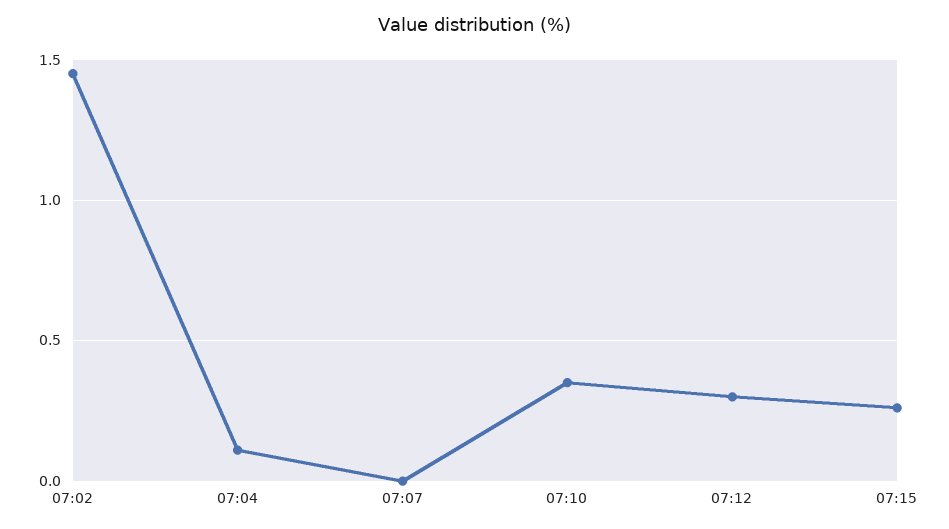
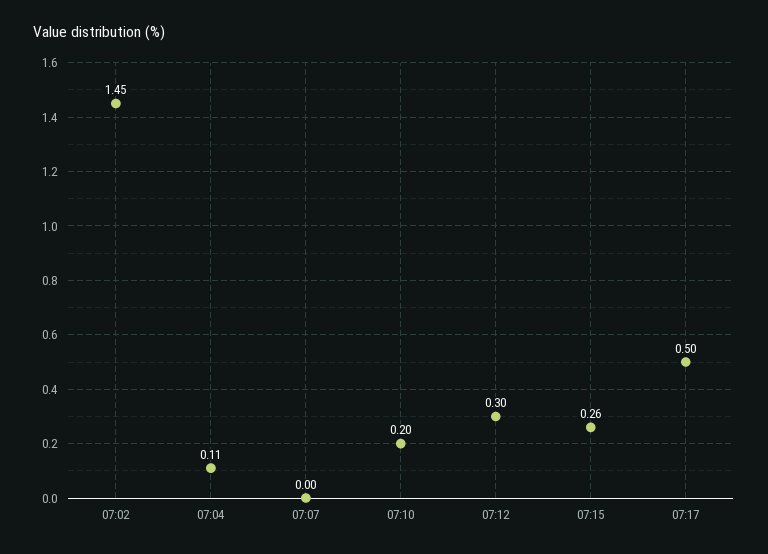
07:10: 0.35 -> 0.2
07:17: none -> 0.5

